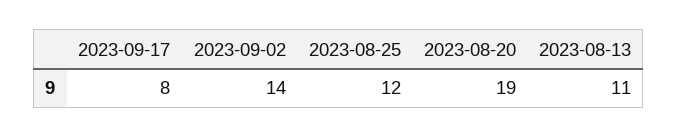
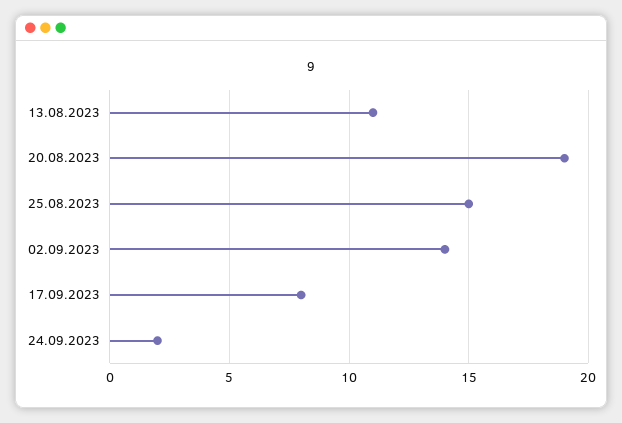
2023-08-25: 12 -> 15
24.09.2023: none -> 2

